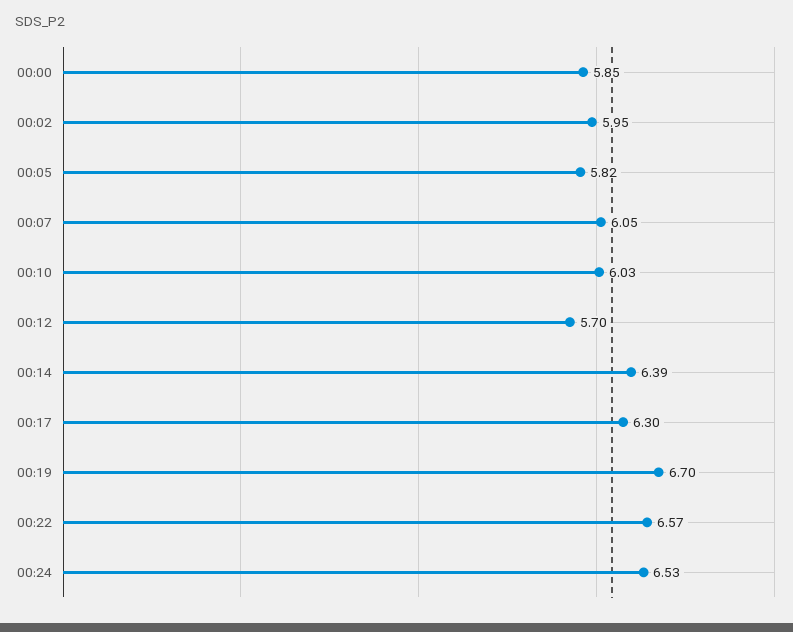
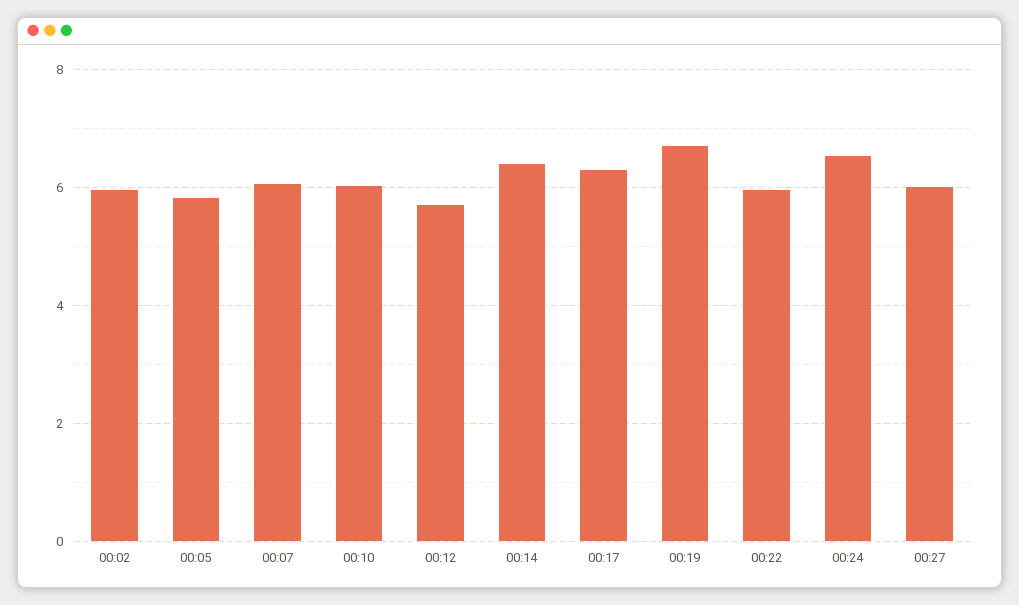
00:00: 5.85 -> none
00:22: 6.57 -> 6
00:27: none -> 6

